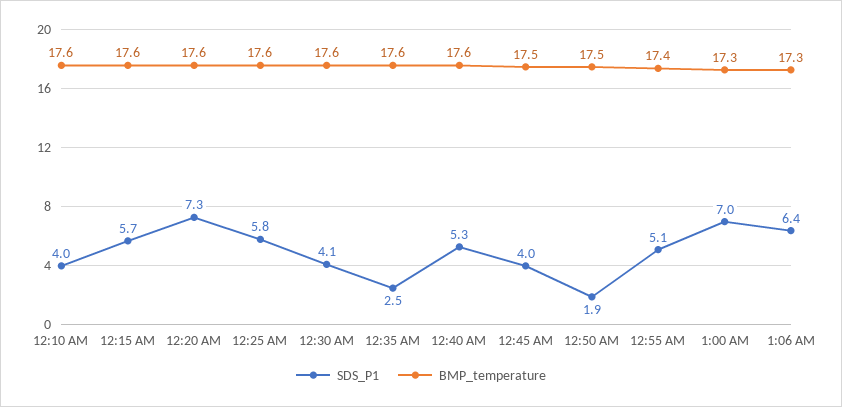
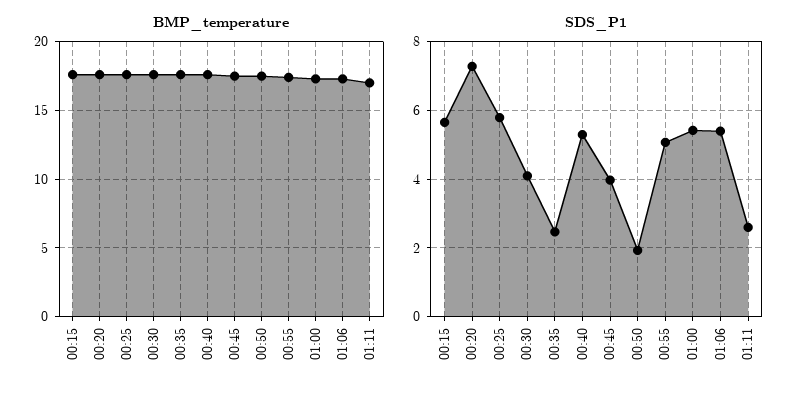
SDS_P1, 12:10 AM: 4 -> none
BMP_temperature, 12:10 AM: 17.6 -> none
SDS_P1, 1:00 AM: 7 -> 5.4
SDS_P1, 1:06 AM: 6.4 -> 5.4
BMP_temperature, 01:11: none -> 17
SDS_P1, 01:11: none -> 2.6

